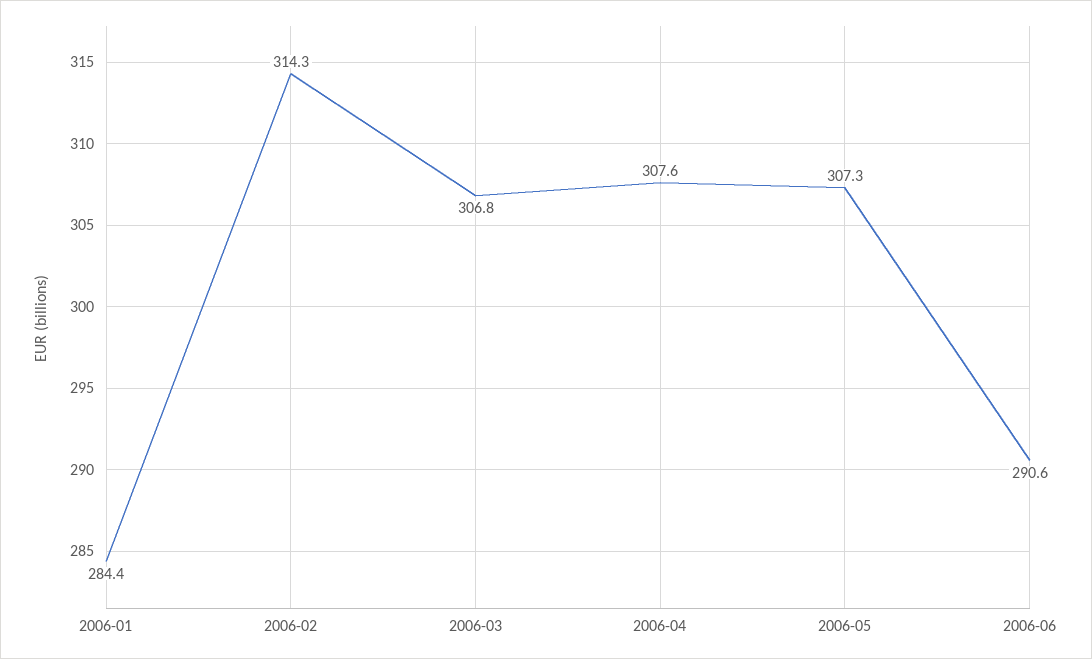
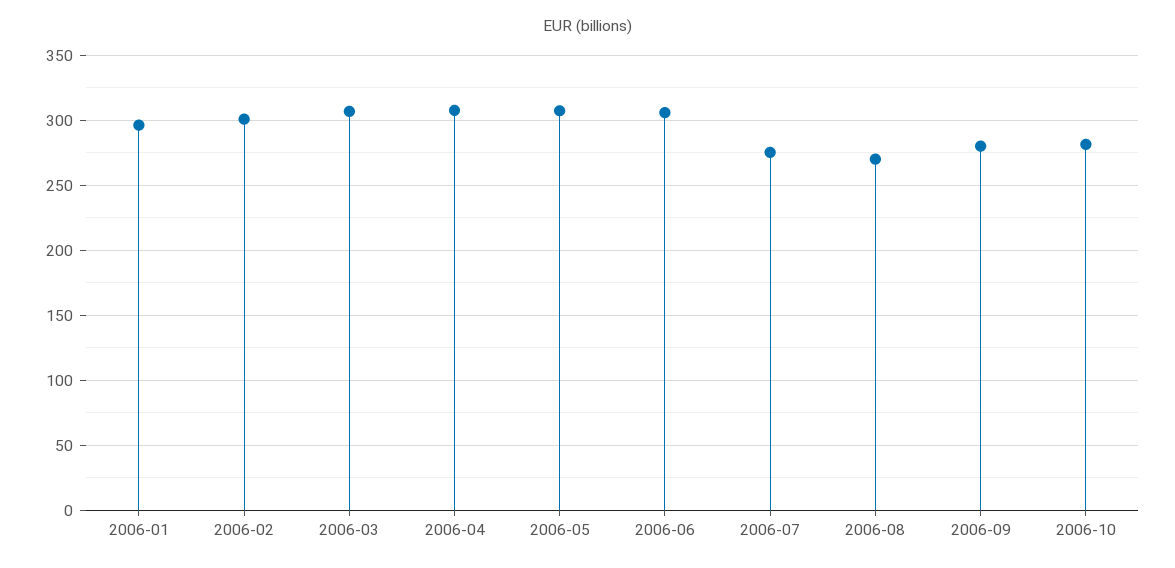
2006-01: 284.4 -> 295
2006-02: 314.3 -> 300
2006-06: 290.6 -> 305
2006-07: none -> 275
2006-08: none -> 270
2006-09: none -> 280
2006-10: none -> 280

